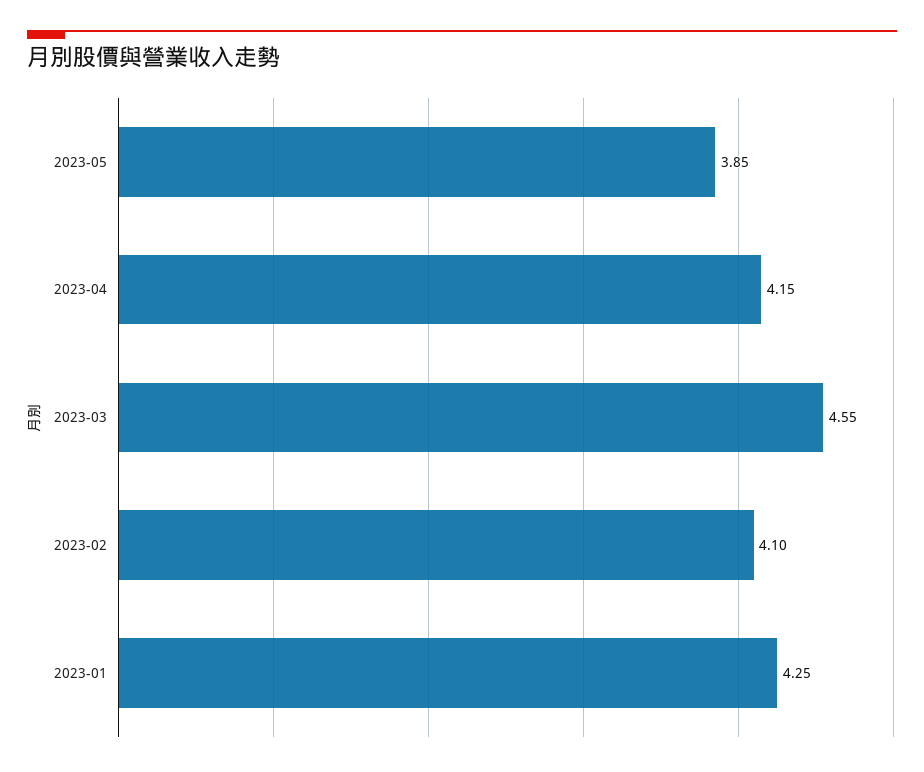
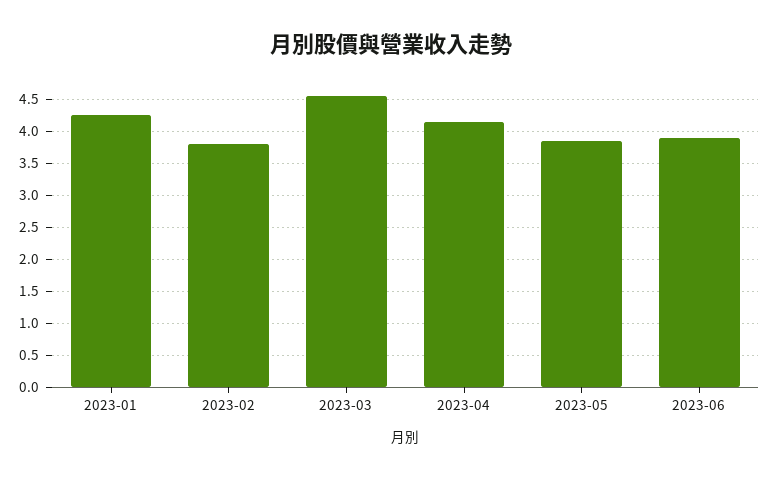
2023-02: 4.1 -> 3.8
2023-06: none -> 3.9

